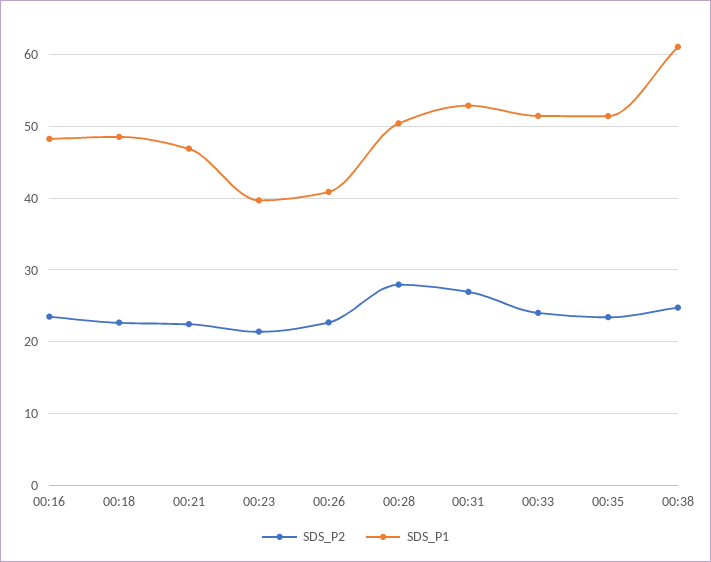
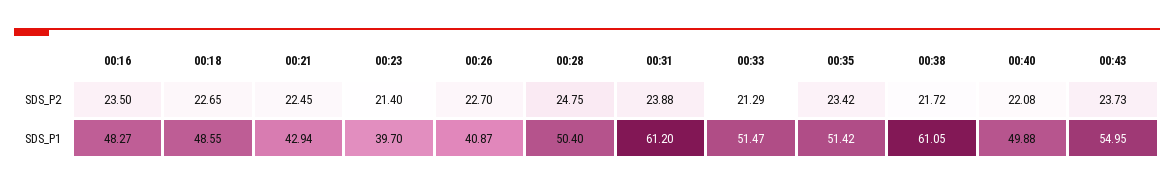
SDS_P1, 00:21: 47 -> 42.94
SDS_P2, 00:28: 28 -> 24.75
SDS_P2, 00:31: 27 -> 23.88
SDS_P1, 00:31: 53 -> 61.2
SDS_P2, 00:33: 24 -> 21.29
SDS_P2, 00:38: 25 -> 21.72
SDS_P2, 00:40: none -> 22.08
SDS_P2, 00:43: none -> 23.73
SDS_P1, 00:40: none -> 49.88
SDS_P1, 00:43: none -> 54.95

